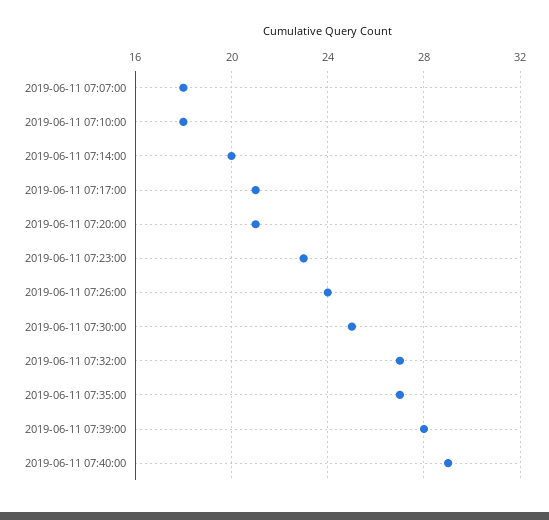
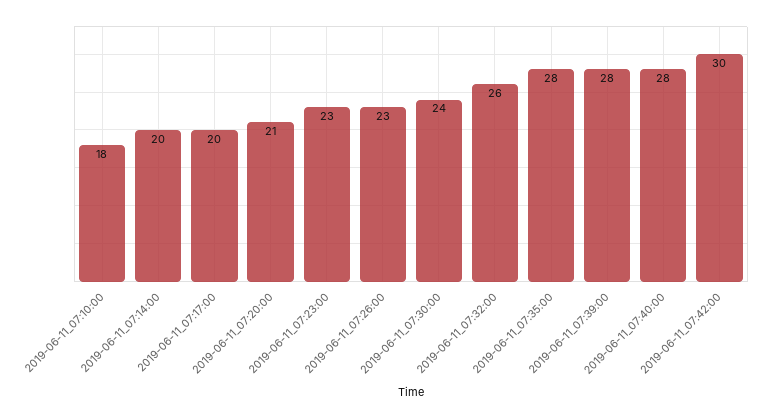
2019-06-11 07:07:00: 18 -> none
2019-06-11 07:17:00: 21 -> 20
2019-06-11 07:26:00: 24 -> 23
2019-06-11 07:30:00: 25 -> 24
2019-06-11 07:32:00: 27 -> 26
2019-06-11 07:35:00: 27 -> 28
2019-06-11 07:40:00: 29 -> 28
2019-06-11_07:42:00: none -> 30

